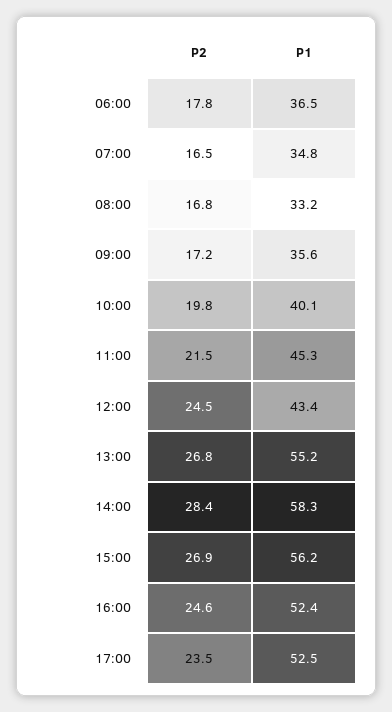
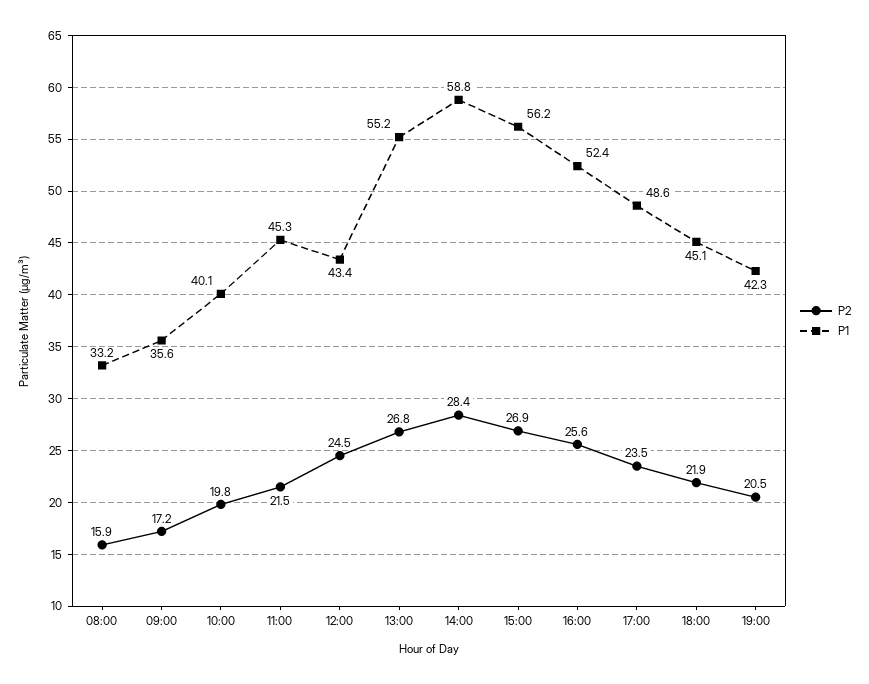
P2, 06:00: 17.8 -> none
P1, 06:00: 36.5 -> none
P2, 07:00: 16.5 -> none
P1, 07:00: 34.8 -> none
P2, 08:00: 16.8 -> 15.9
P1, 14:00: 58.3 -> 58.8
P2, 16:00: 24.6 -> 25.6
P1, 17:00: 52.5 -> 48.6
P2, 18:00: none -> 21.9
P1, 18:00: none -> 45.1
P2, 19:00: none -> 20.5
P1, 19:00: none -> 42.3

